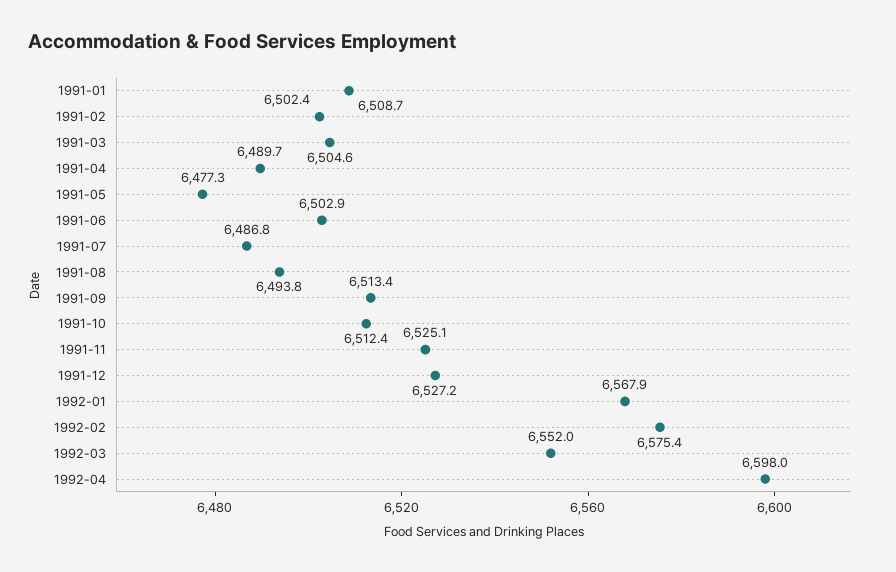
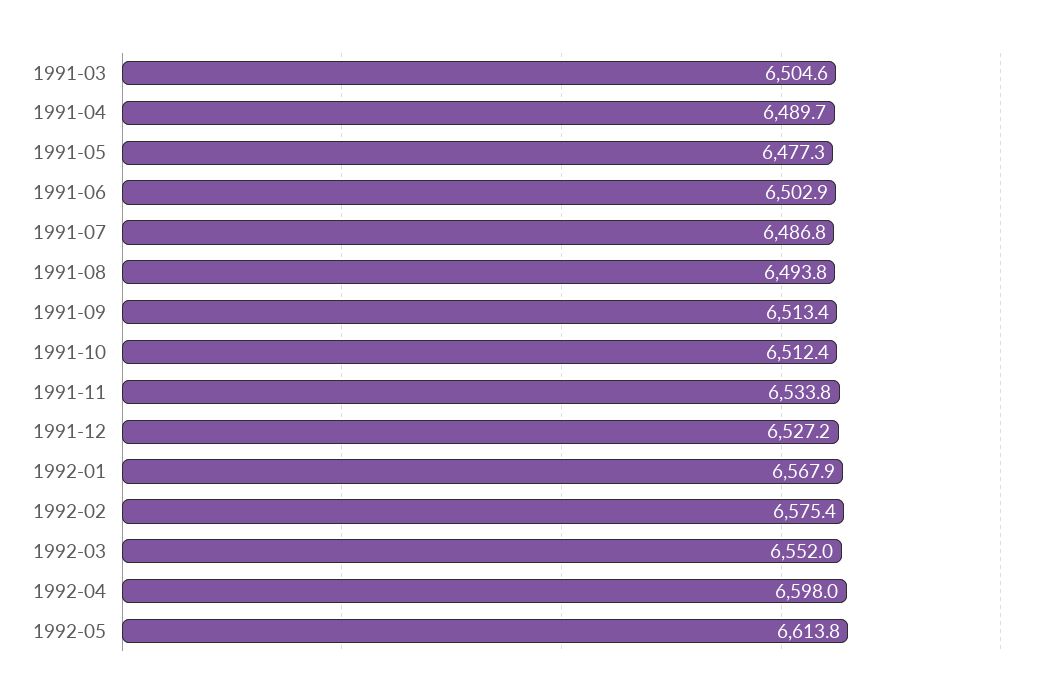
1991-01: 6508.7 -> none
1991-02: 6502.4 -> none
1991-11: 6525.1 -> 6533.8
1992-05: none -> 6613.8

